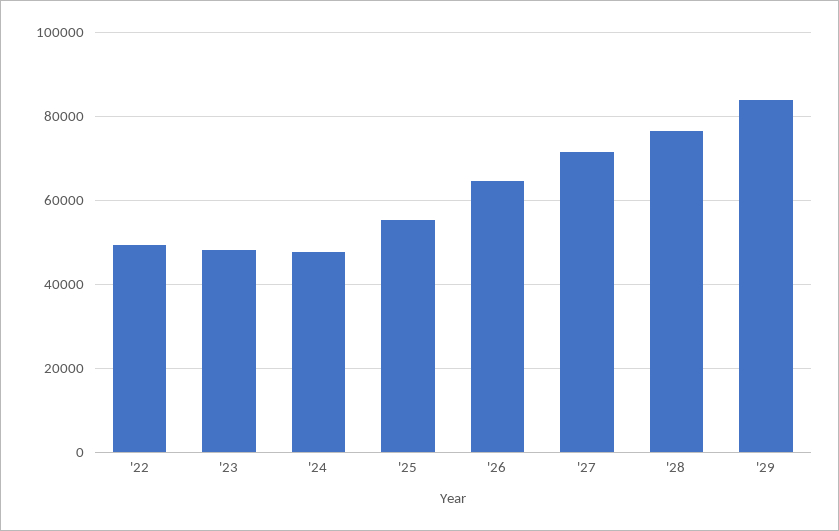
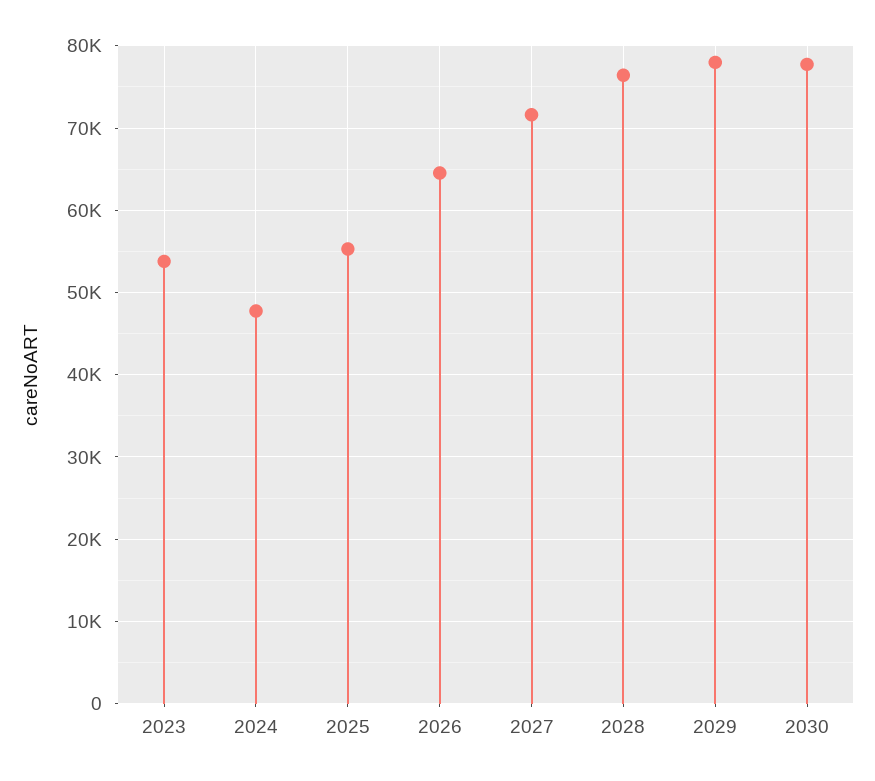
'22: 50000 -> none
'23: 48000 -> 54000
'29: 84000 -> 78000
2030: none -> 78000

